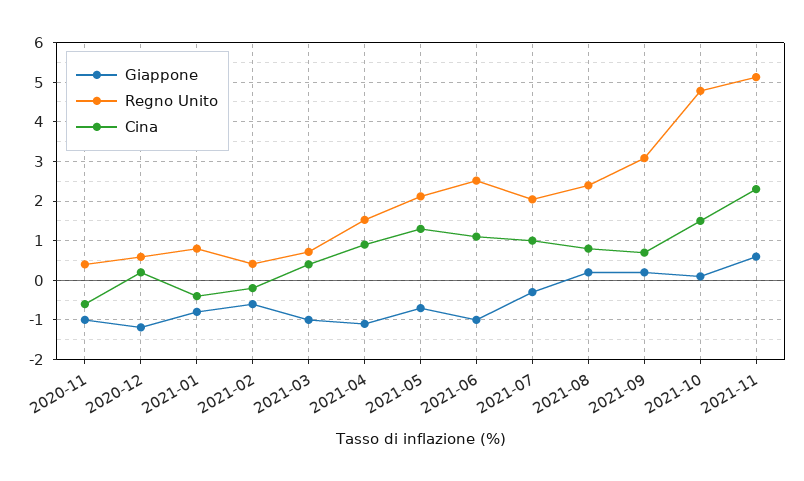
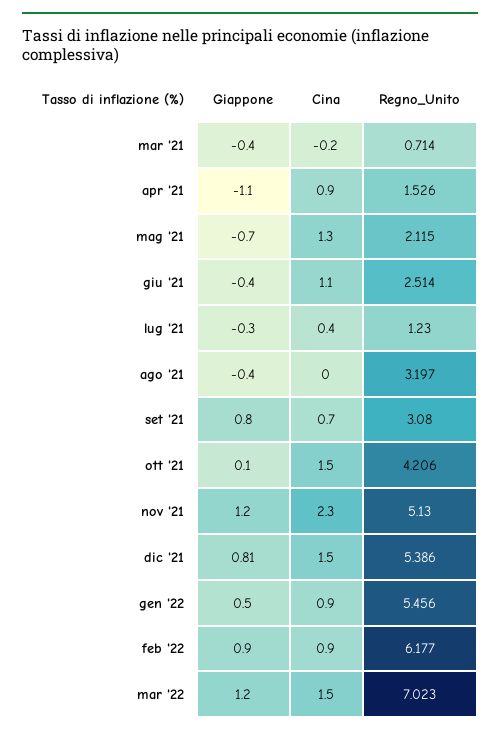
Giappone, 2020-11: -1 -> none
Regno Unito, 2020-11: 0.4 -> none
Cina, 2020-11: -0.6 -> none
Giappone, 2020-12: -1.2 -> none
Regno Unito, 2020-12: 0.6 -> none
Cina, 2020-12: 0.2 -> none
Giappone, 2021-01: -0.8 -> none
Regno Unito, 2021-01: 0.8 -> none
Cina, 2021-01: -0.4 -> none
Giappone, 2021-02: -0.6 -> none
Regno Unito, 2021-02: 0.4 -> none
Cina, 2021-02: -0.2 -> none
Giappone, 2021-03: -1 -> -0.4
Cina, 2021-03: 0.4 -> -0.2
Giappone, 2021-06: -1 -> -0.4
Regno Unito, 2021-07: 2 -> 1.23
Cina, 2021-07: 1 -> 0.4
Giappone, 2021-08: 0.2 -> -0.4
Regno Unito, 2021-08: 2.4 -> 3.197
Cina, 2021-08: 0.8 -> 0
Giappone, 2021-09: 0.2 -> 0.8
Regno Unito, 2021-10: 4.8 -> 4.206
Giappone, 2021-11: 0.6 -> 1.2
Giappone, dic '21: none -> 0.81
Cina, dic '21: none -> 1.5
Regno Unito, dic '21: none -> 5.386
Giappone, gen '22: none -> 0.5
Cina, gen '22: none -> 0.9
Regno Unito, gen '22: none -> 5.456
Giappone, feb '22: none -> 0.9
Cina, feb '22: none -> 0.9
Regno Unito, feb '22: none -> 6.177
Giappone, mar '22: none -> 1.2
Cina, mar '22: none -> 1.5
Regno Unito, mar '22: none -> 7.023

